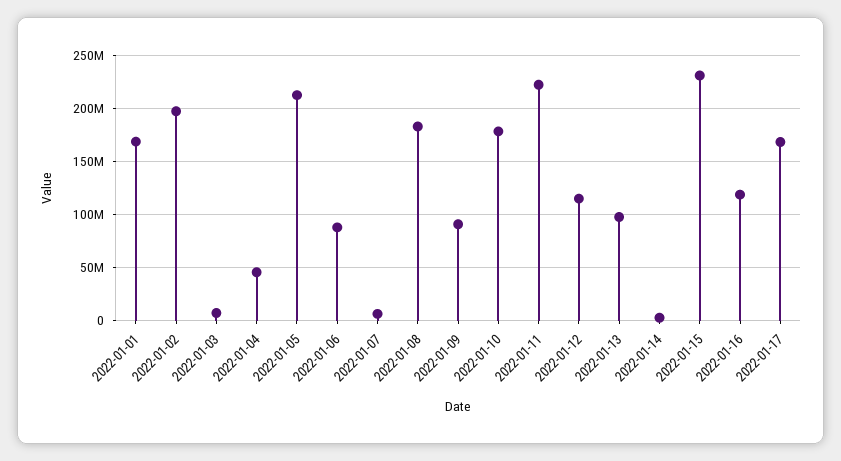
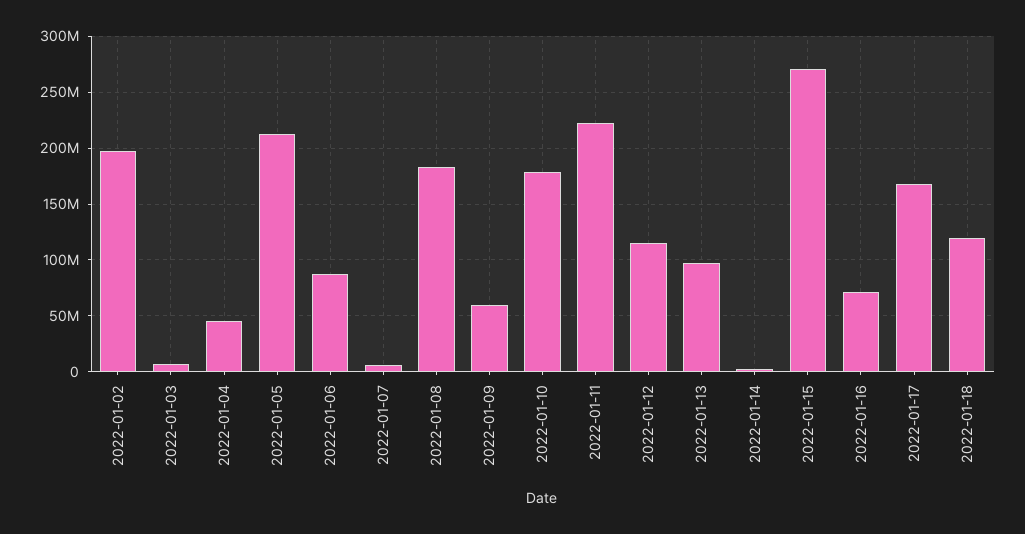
2022-01-01: 170000000 -> none
2022-01-09: 90000000 -> 60000000
2022-01-15: 230000000 -> 270000000
2022-01-16: 120000000 -> 70000000
2022-01-18: none -> 120000000

